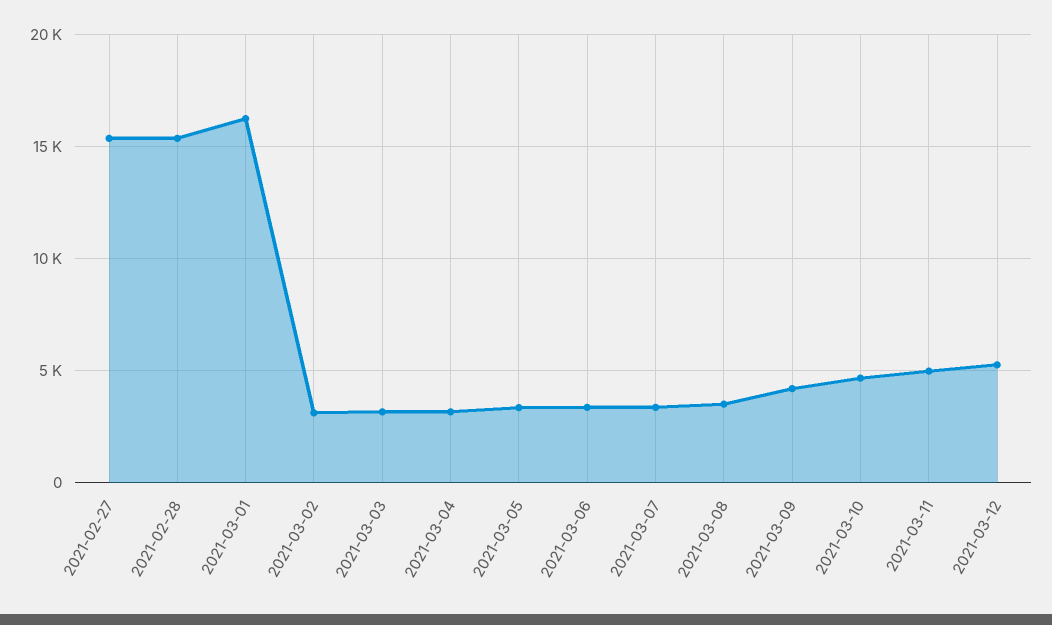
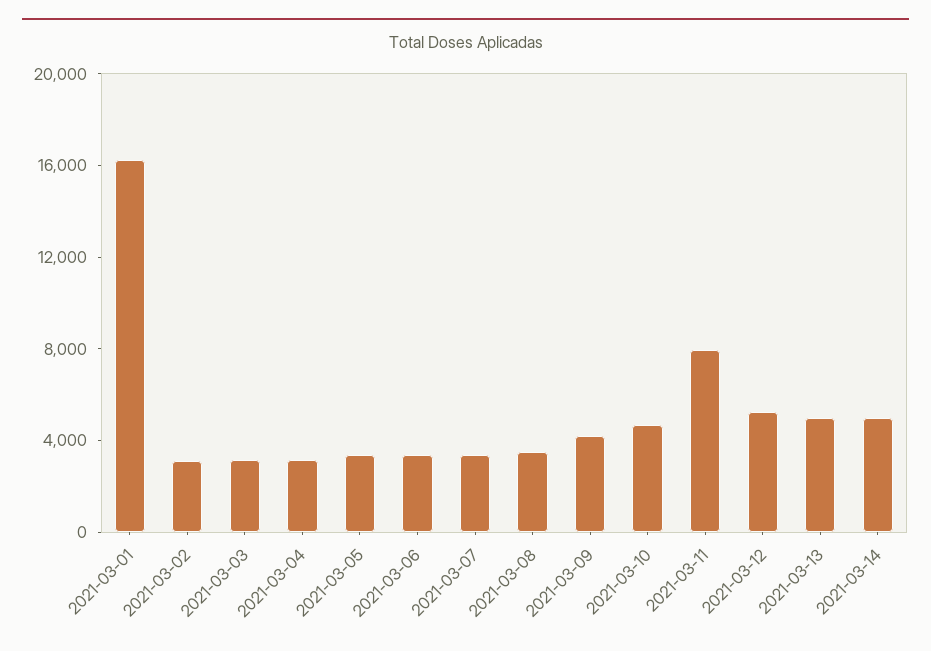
2021-02-27: 15500 -> none
2021-02-28: 15500 -> none
2021-03-11: 5000 -> 8000
2021-03-13: none -> 5000
2021-03-14: none -> 5000

